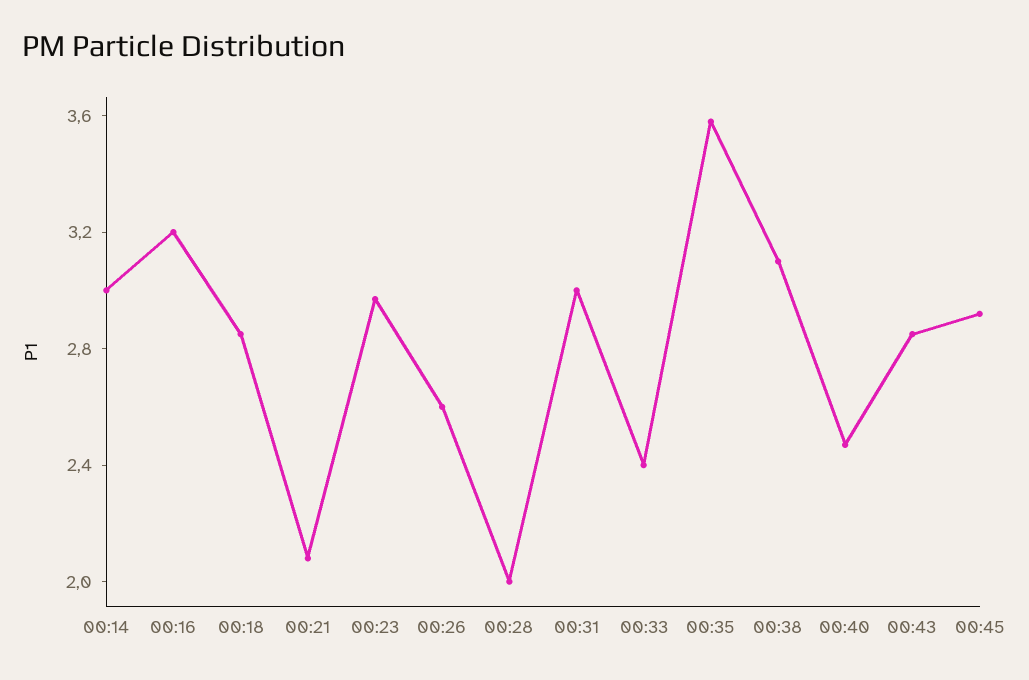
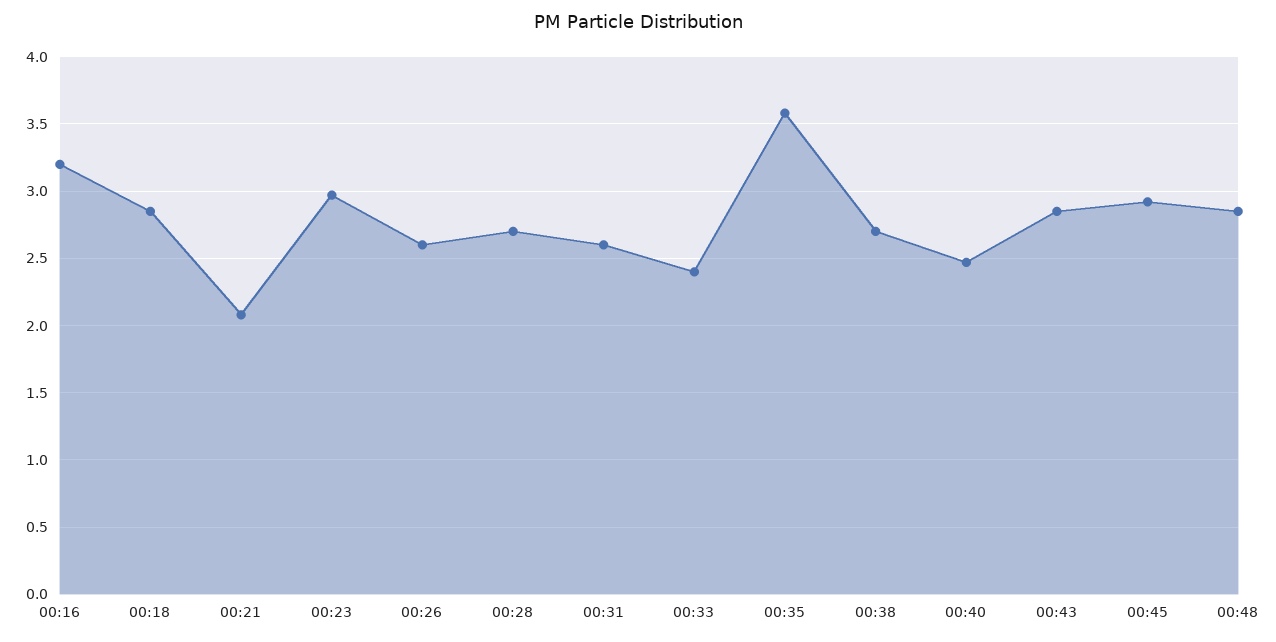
00:14: 3 -> none
00:28: 2 -> 2.7
00:31: 3 -> 2.6
00:38: 3.1 -> 2.7
00:48: none -> 2.85

